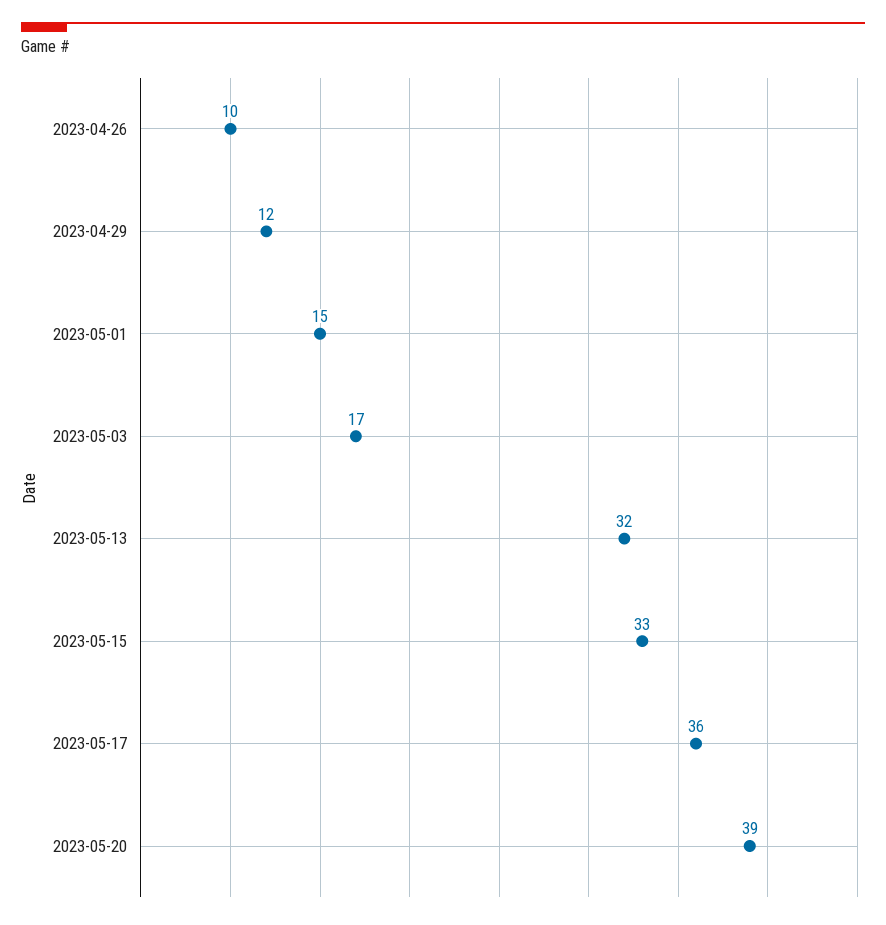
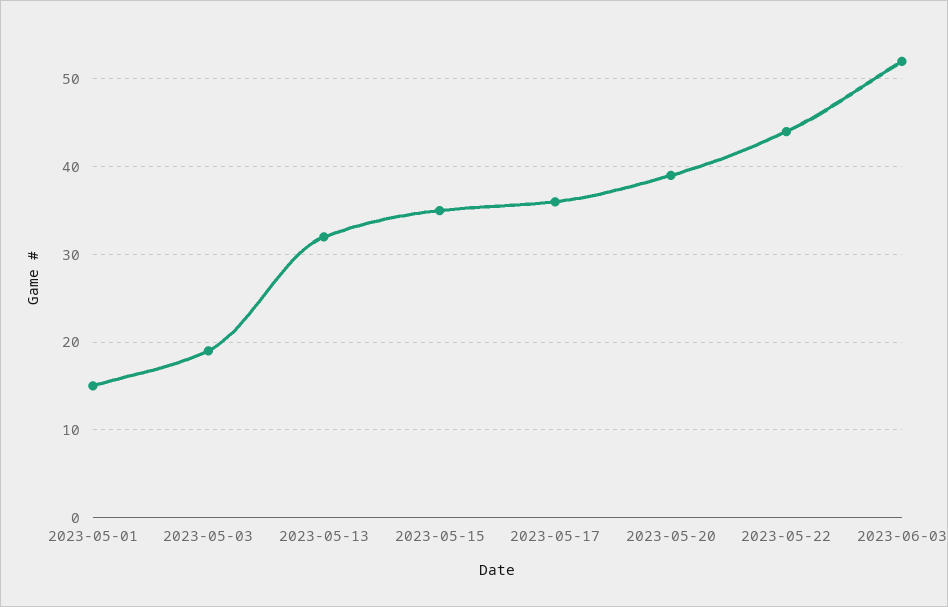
2023-04-26: 10 -> none
2023-04-29: 12 -> none
2023-05-03: 17 -> 19
2023-05-15: 33 -> 35
2023-05-22: none -> 44
2023-06-03: none -> 52

